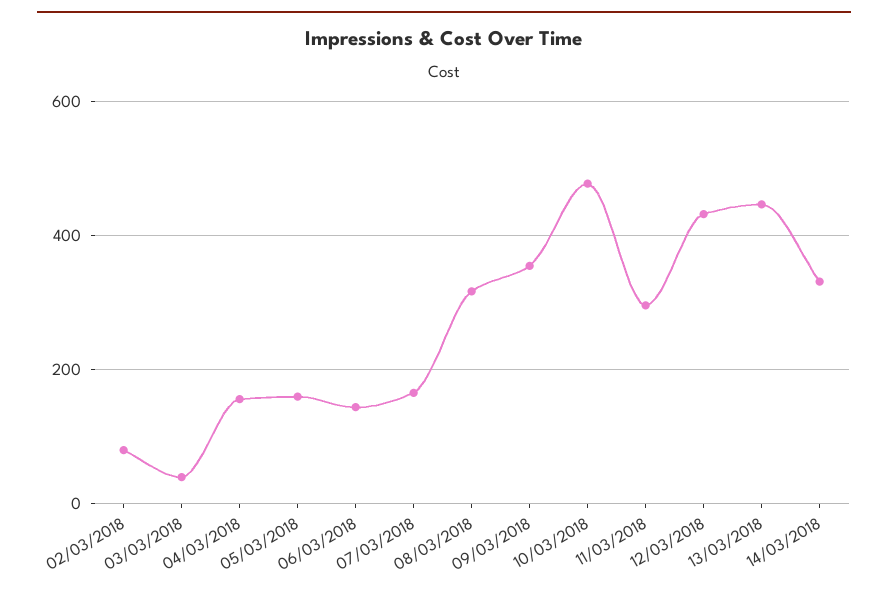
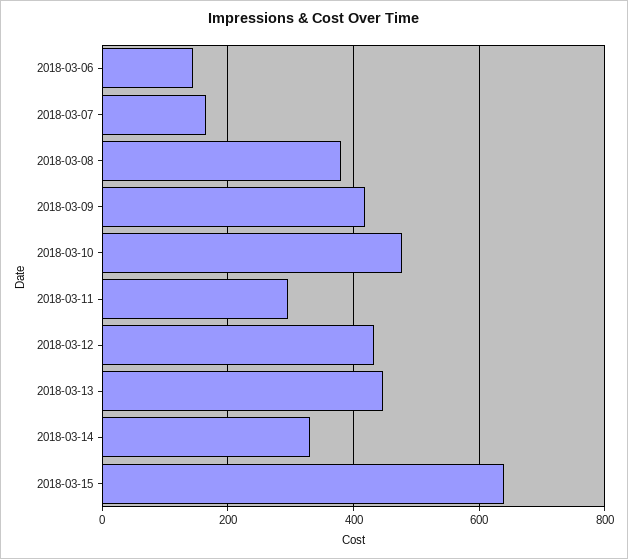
02/03/2018: 80 -> none
03/03/2018: 40 -> none
04/03/2018: 160 -> none
05/03/2018: 160 -> none
08/03/2018: 320 -> 380
09/03/2018: 360 -> 420
2018-03-15: none -> 640

